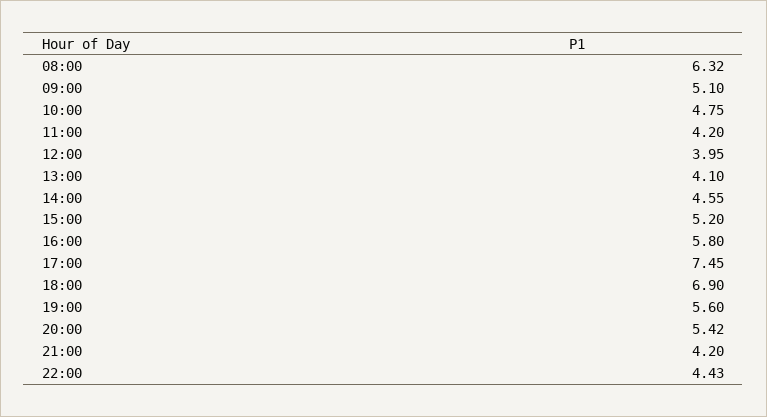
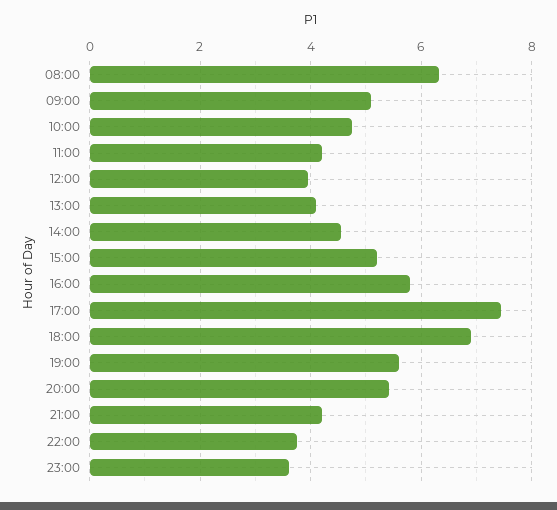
22:00: 4.43 -> 3.8
23:00: none -> 3.6

